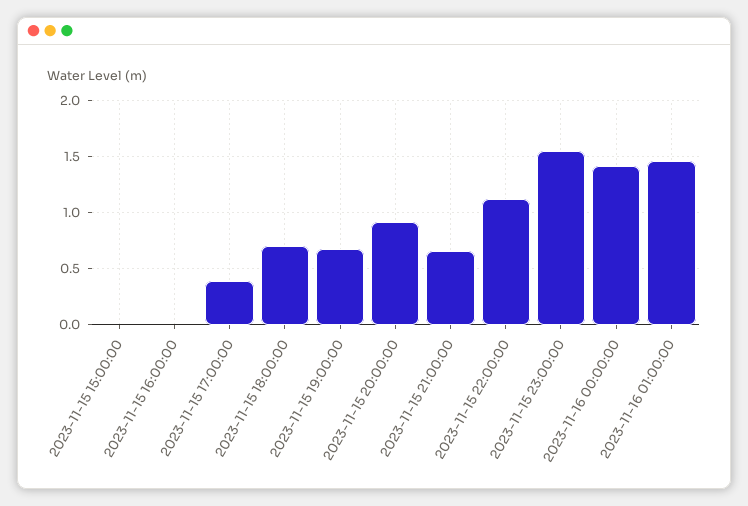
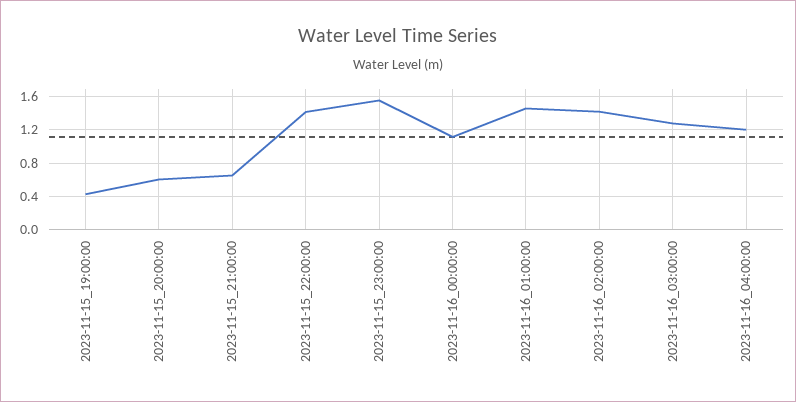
2023-11-15 15:00:00: 0 -> none
2023-11-15 16:00:00: 0 -> none
2023-11-15 17:00:00: 0.4 -> none
2023-11-15 18:00:00: 0.7 -> none
2023-11-15 19:00:00: 0.7 -> 0.4
2023-11-15 20:00:00: 0.9 -> 0.6
2023-11-15 22:00:00: 1.1 -> 1.4
2023-11-16 00:00:00: 1.4 -> 1.1
2023-11-16_02:00:00: none -> 1.4
2023-11-16_03:00:00: none -> 1.3
2023-11-16_04:00:00: none -> 1.2

